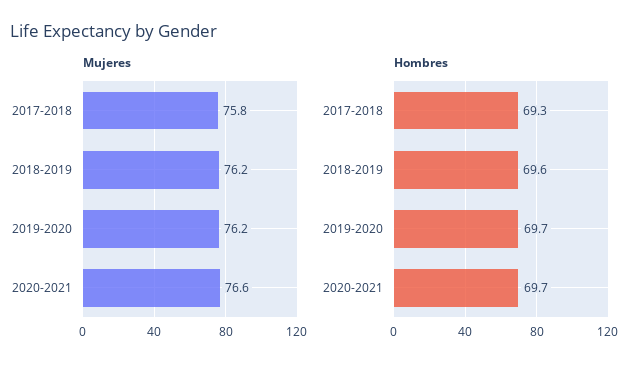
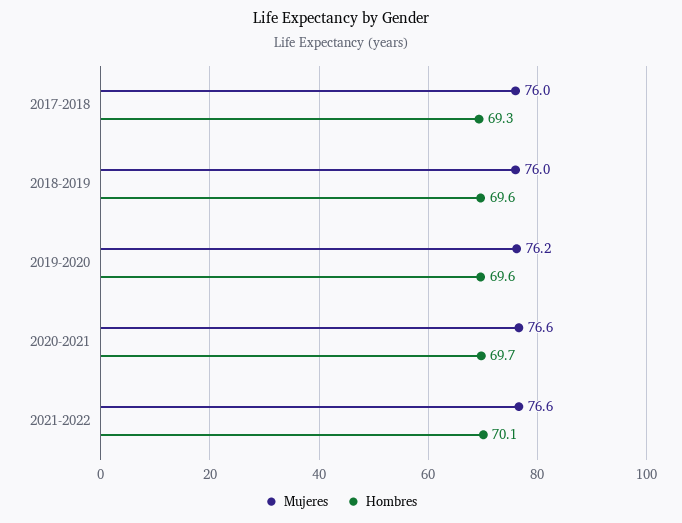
Mujeres, 2017-2018: 75.8 -> 76
Mujeres, 2018-2019: 76.2 -> 76
Hombres, 2019-2020: 69.7 -> 69.6
Mujeres, 2021-2022: none -> 76.6
Hombres, 2021-2022: none -> 70.1

